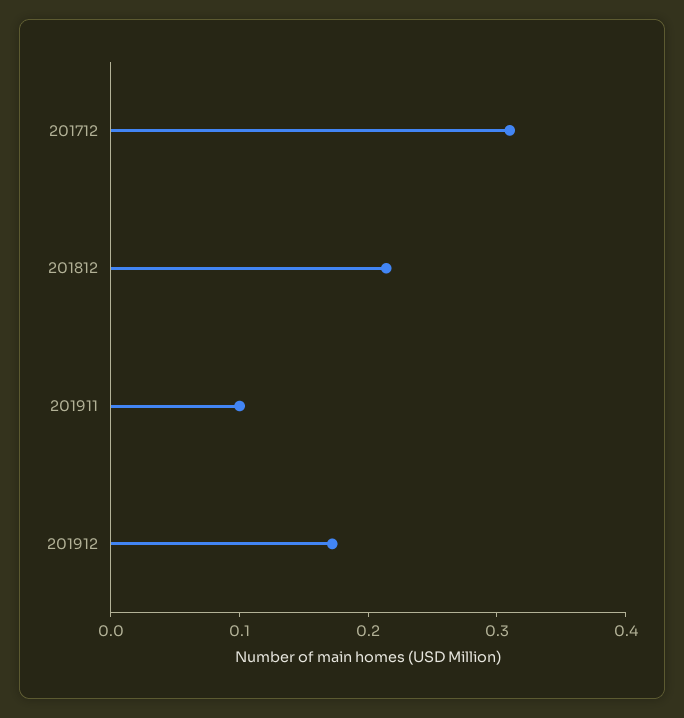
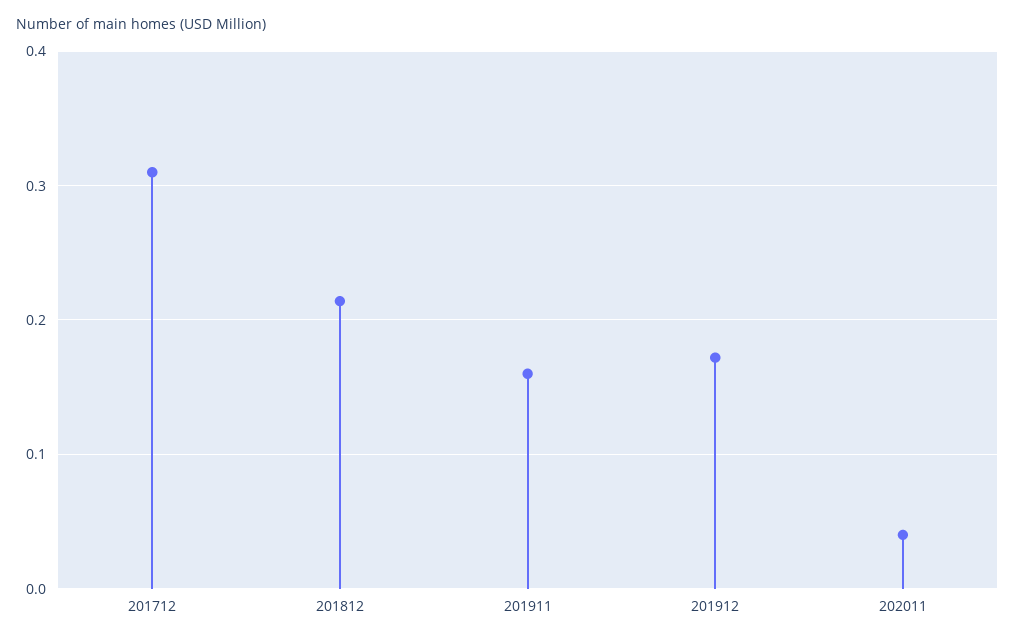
201911: 0.1 -> 0.16
202011: none -> 0.04

